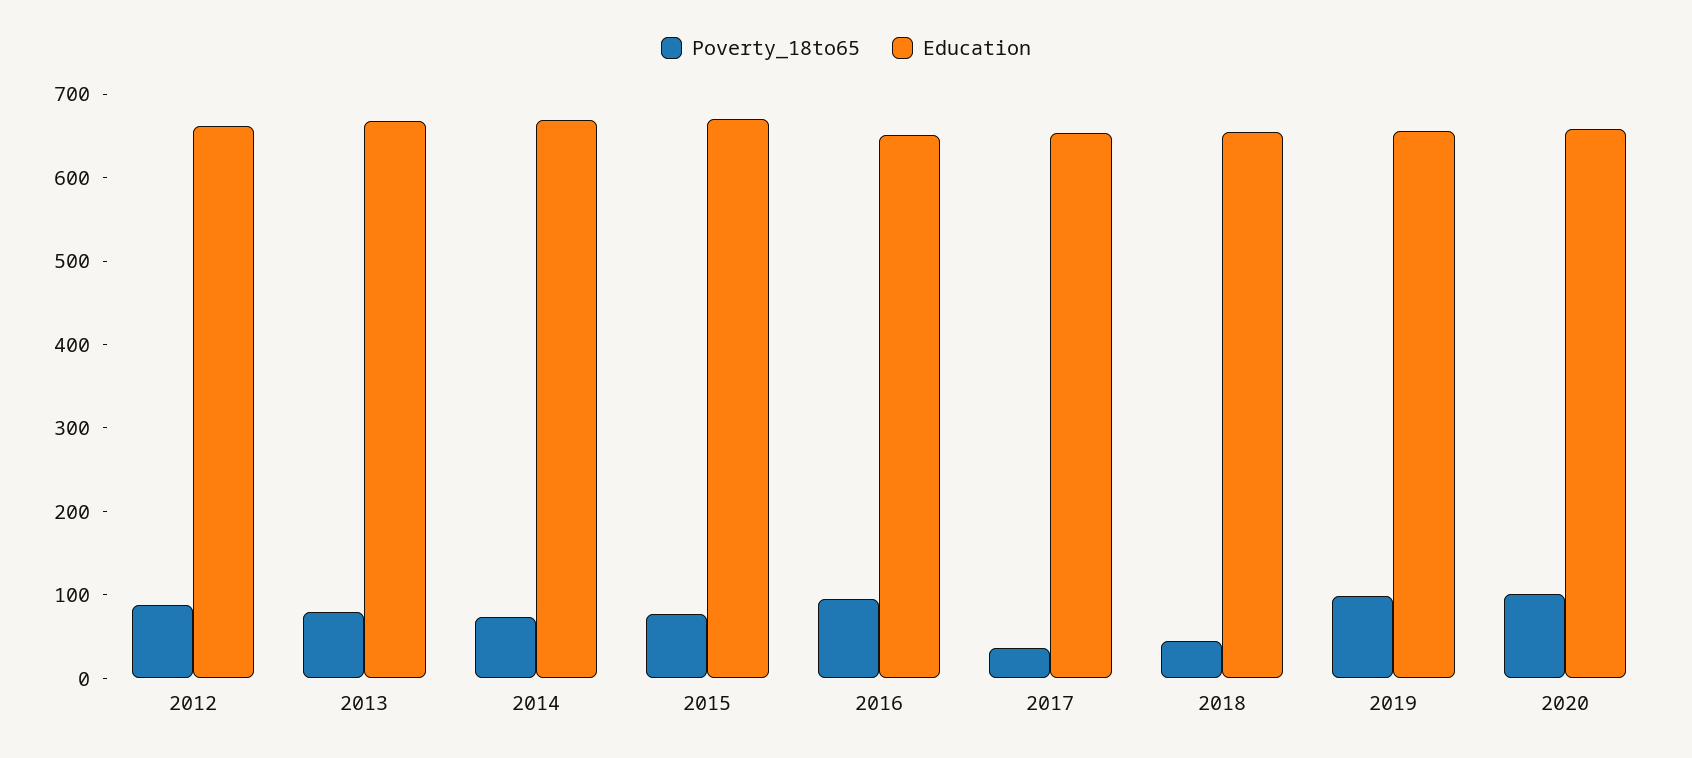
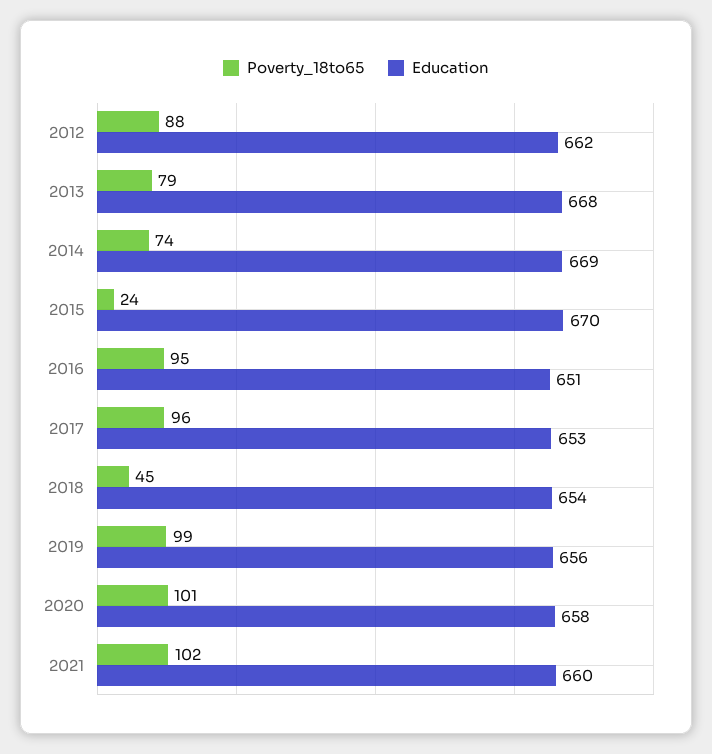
Poverty_18to65, 2015: 80 -> 24
Poverty_18to65, 2017: 40 -> 96
Poverty_18to65, 2021: none -> 102
Education, 2021: none -> 660

